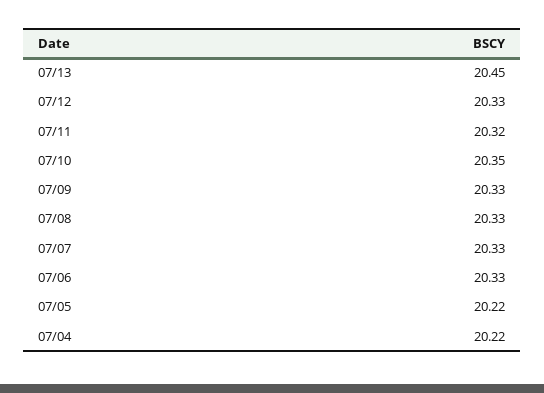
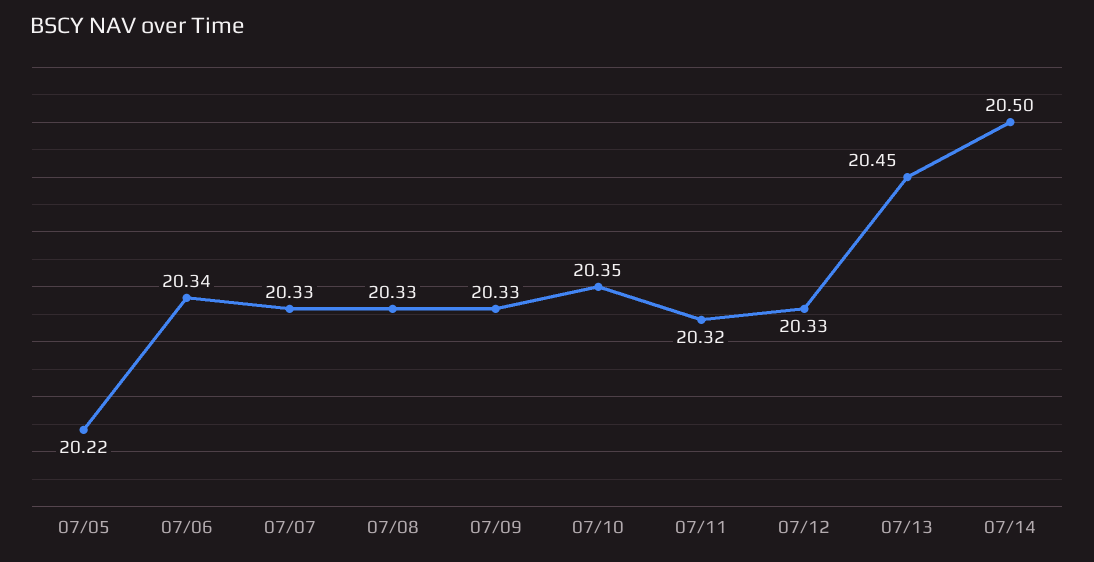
07/06: 20.33 -> 20.34
07/04: 20.22 -> none
07/14: none -> 20.5

